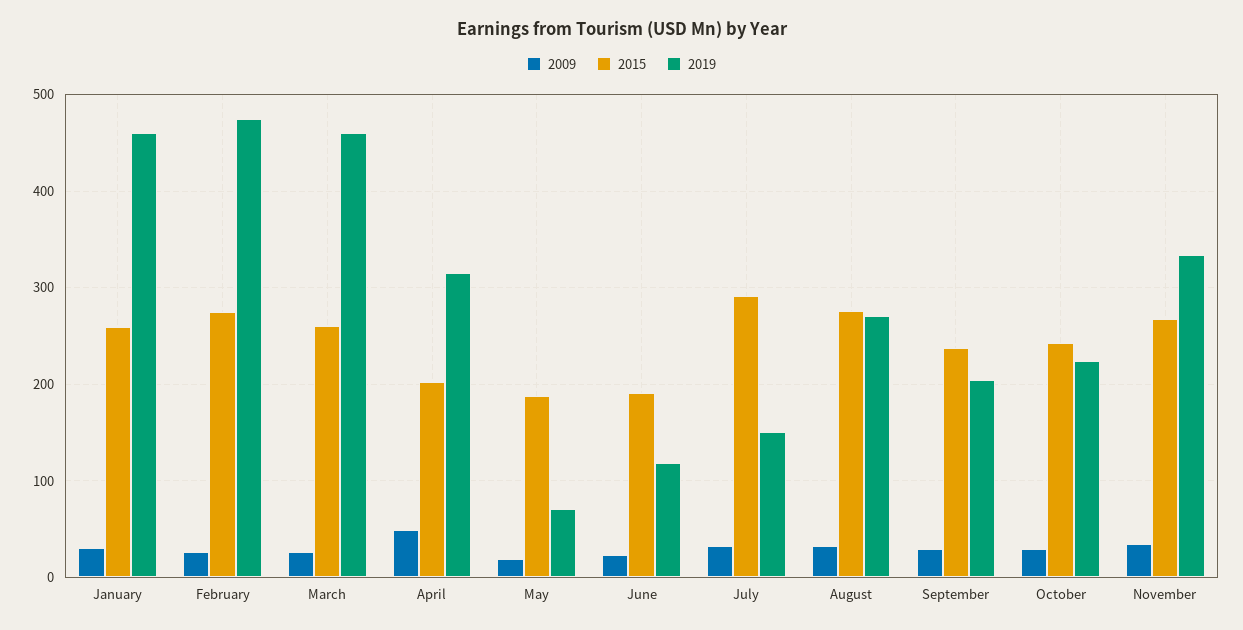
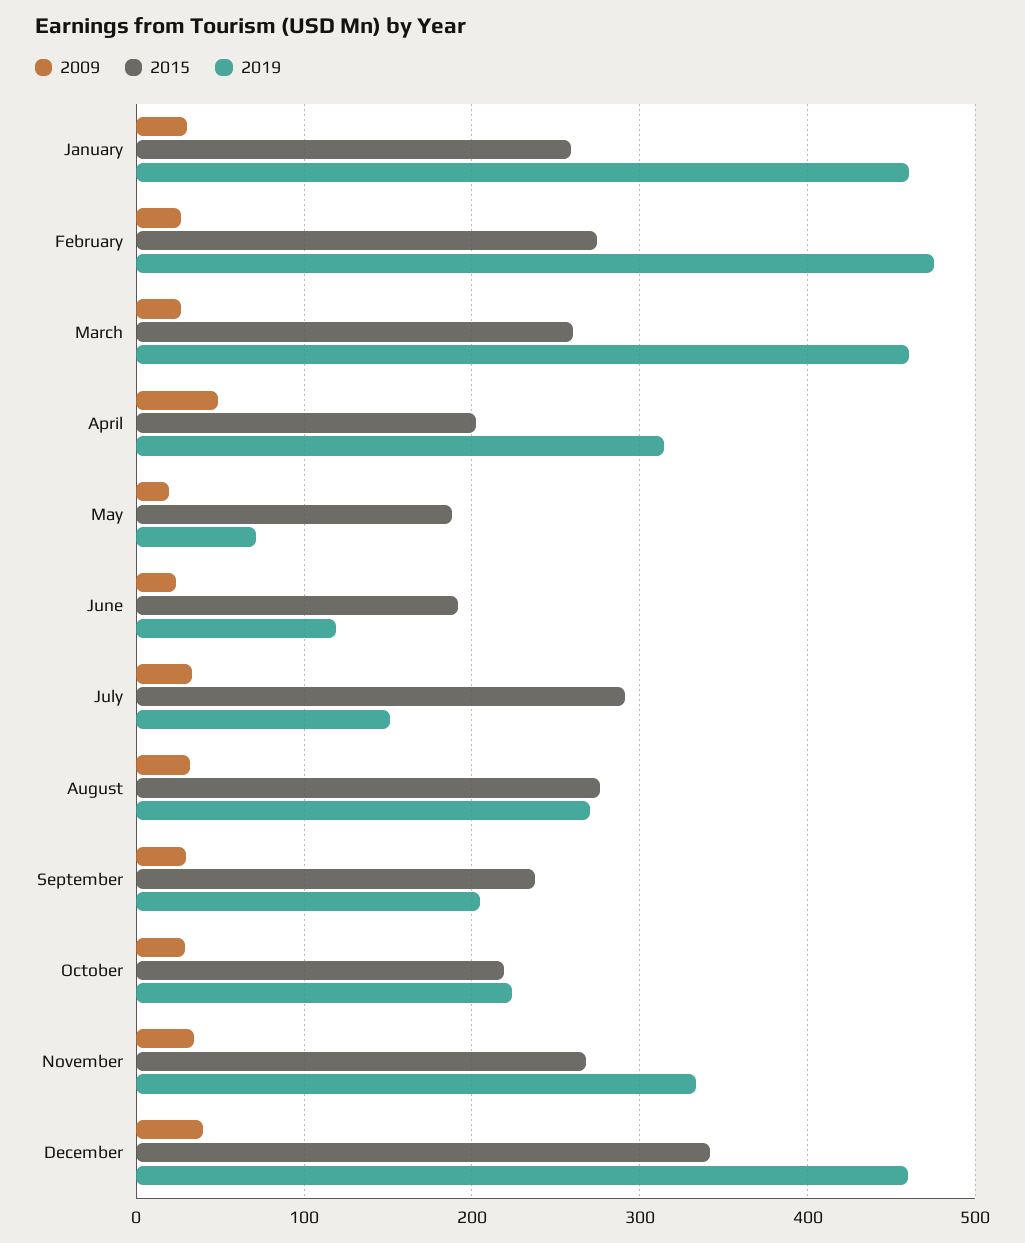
2015, October: 240 -> 220
2009, December: none -> 40
2015, December: none -> 340
2019, December: none -> 460

